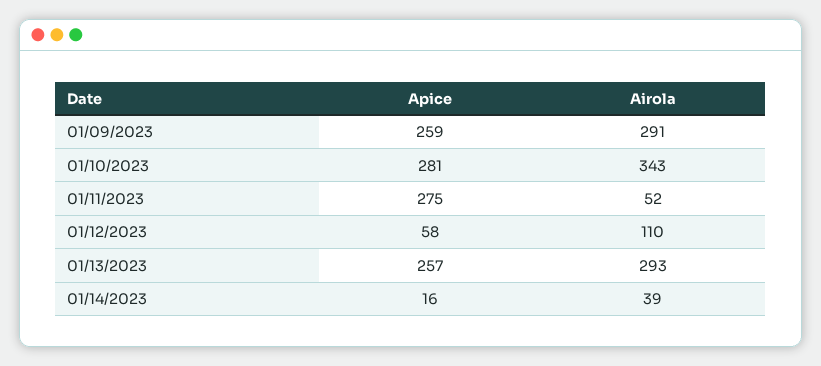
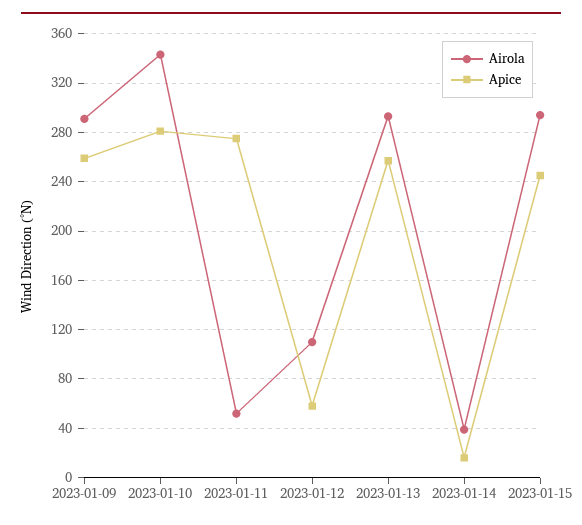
Airola, 2023-01-15: none -> 295
Apice, 2023-01-15: none -> 245

